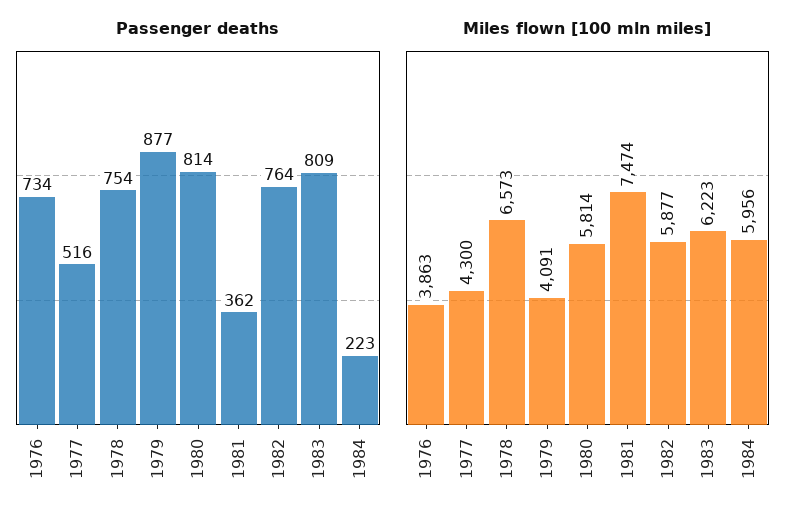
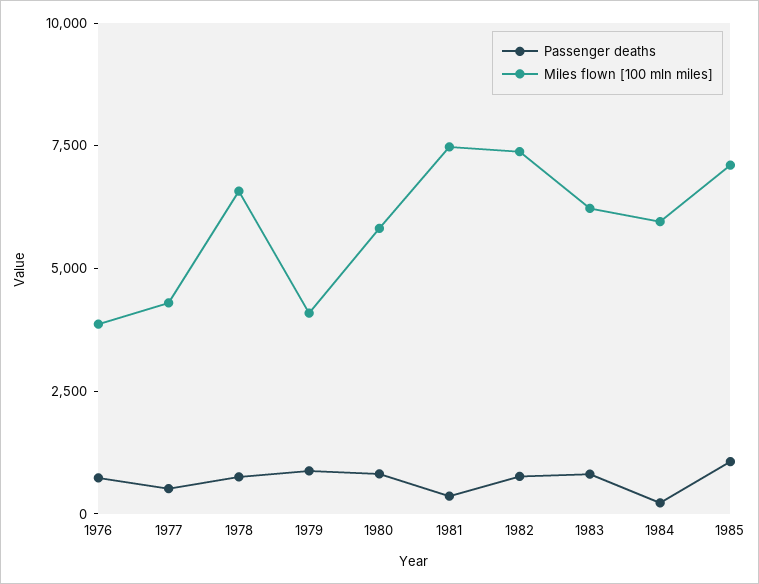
Miles flown [100 mln miles], 1982: 5877 -> 7500
Passenger deaths, 1985: none -> 1000
Miles flown [100 mln miles], 1985: none -> 7000

